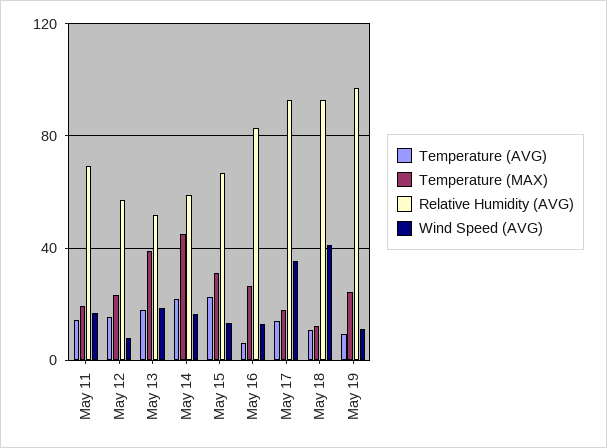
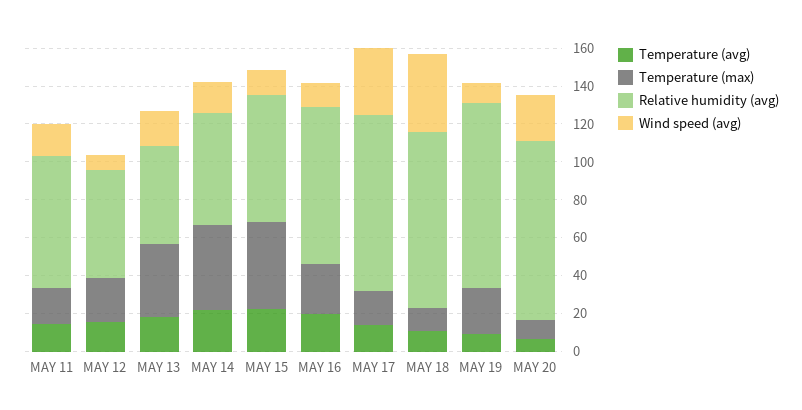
Temperature (MAX), May 15: 30 -> 45
Temperature (AVG), May 16: 5 -> 20
Temperature (AVG), MAY 20: none -> 5
Temperature (MAX), MAY 20: none -> 10
Relative Humidity (AVG), MAY 20: none -> 95
Wind Speed (AVG), MAY 20: none -> 25

